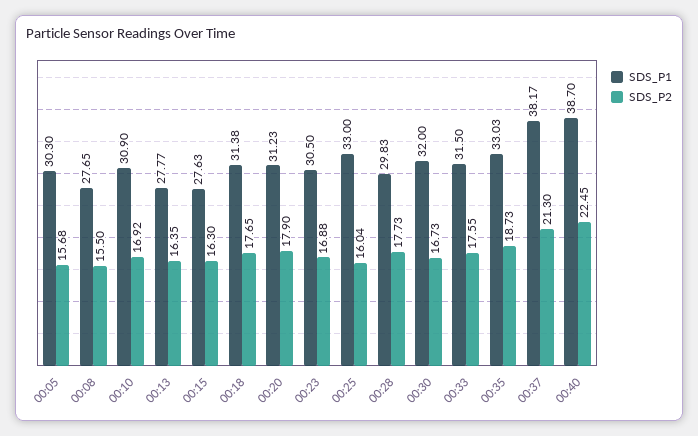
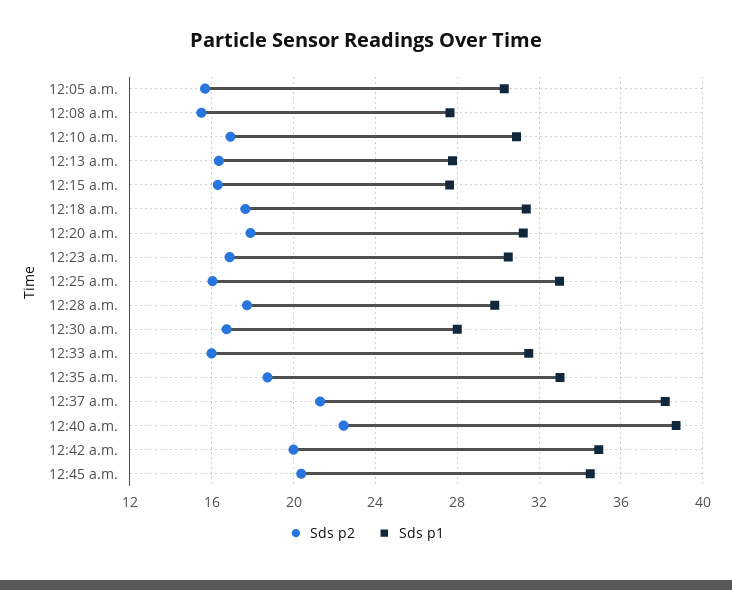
SDS_P1, 00:30: 32 -> 28
SDS_P2, 00:33: 17.55 -> 16
SDS_P2, 12:42 a.m.: none -> 20
SDS_P1, 12:42 a.m.: none -> 35
SDS_P2, 12:45 a.m.: none -> 20.5
SDS_P1, 12:45 a.m.: none -> 34.5

